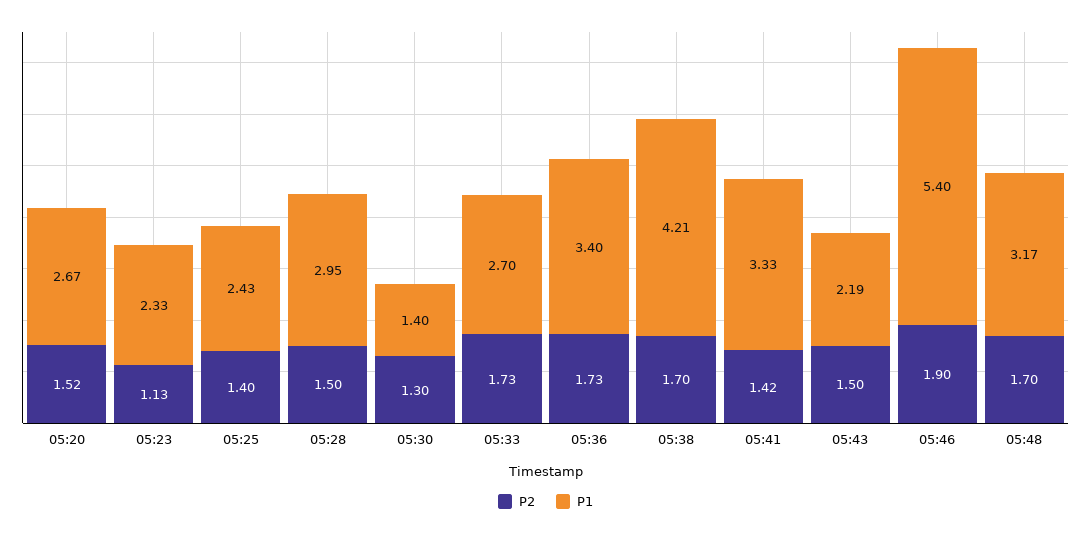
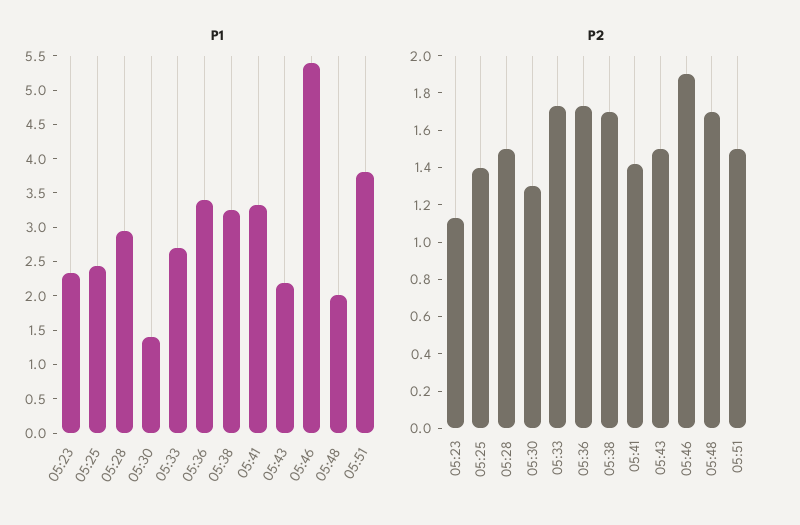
P2, 05:20: 1.52 -> none
P1, 05:20: 2.67 -> none
P1, 05:38: 4.21 -> 3.25
P1, 05:48: 3.17 -> 2
P1, 05:51: none -> 3.75
P2, 05:51: none -> 1.5

